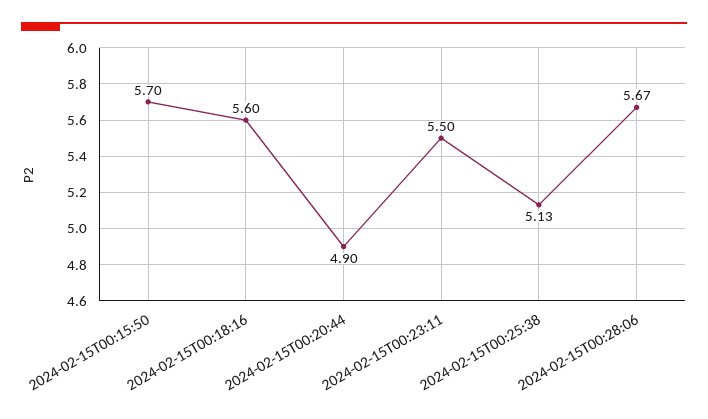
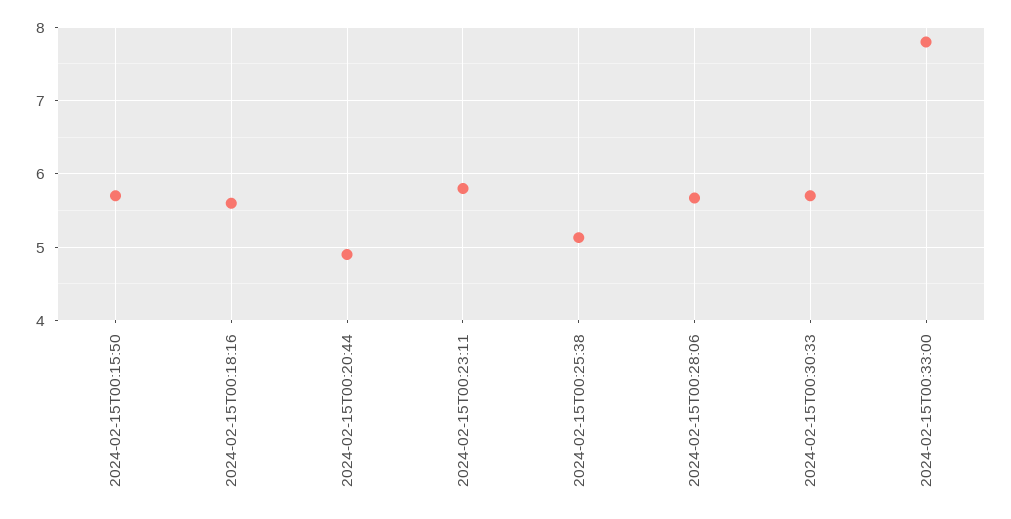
2024-02-15T00:23:11: 5.5 -> 5.8
2024-02-15T00:30:33: none -> 5.7
2024-02-15T00:33:00: none -> 7.8

